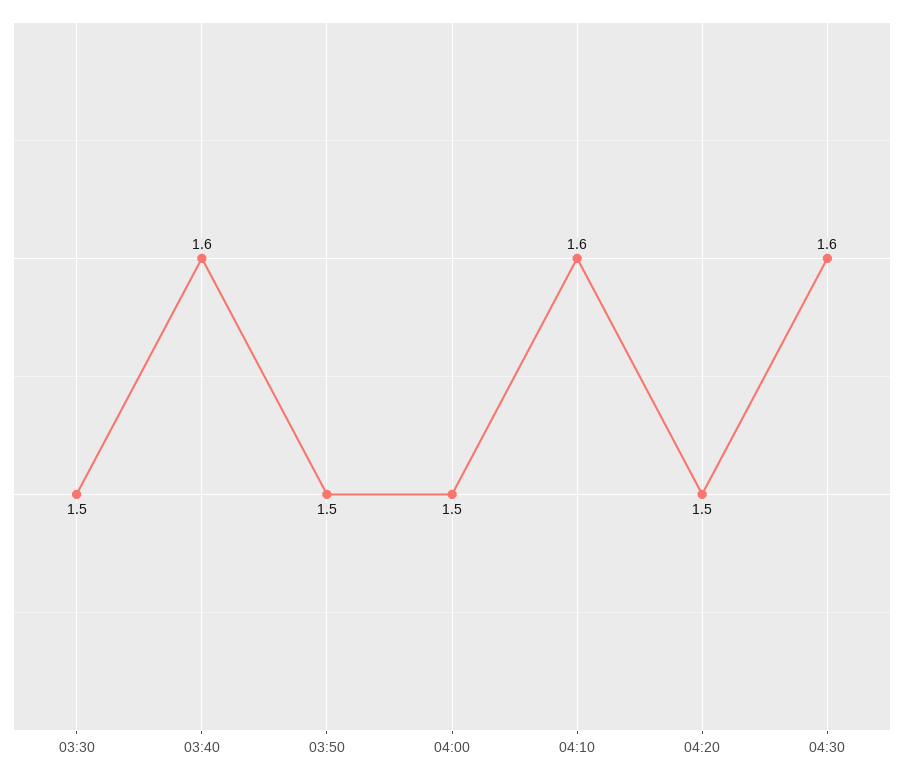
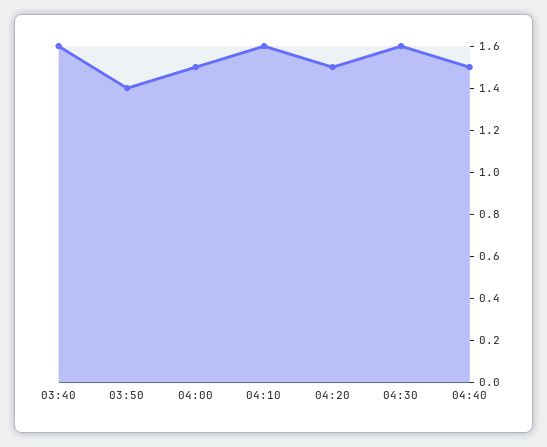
03:30: 1.5 -> none
03:50: 1.5 -> 1.4
04:40: none -> 1.5

